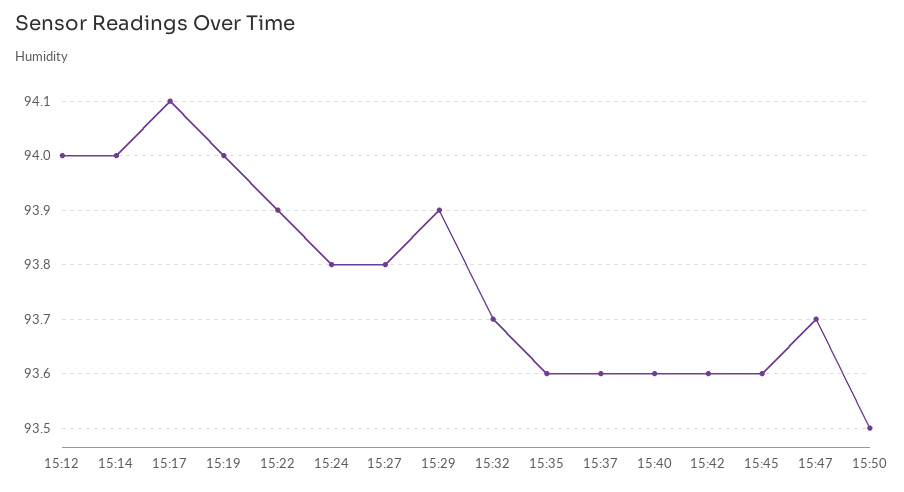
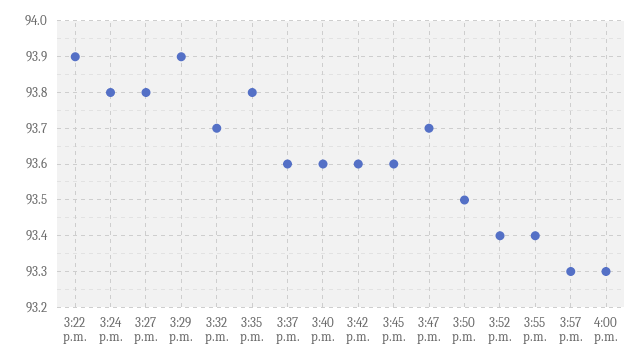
15:12: 94 -> none
15:14: 94 -> none
15:17: 94.1 -> none
15:19: 94 -> none
15:35: 93.6 -> 93.8
3:52 p.m.: none -> 93.4
3:55 p.m.: none -> 93.4
3:57 p.m.: none -> 93.3
4:00 p.m.: none -> 93.3

